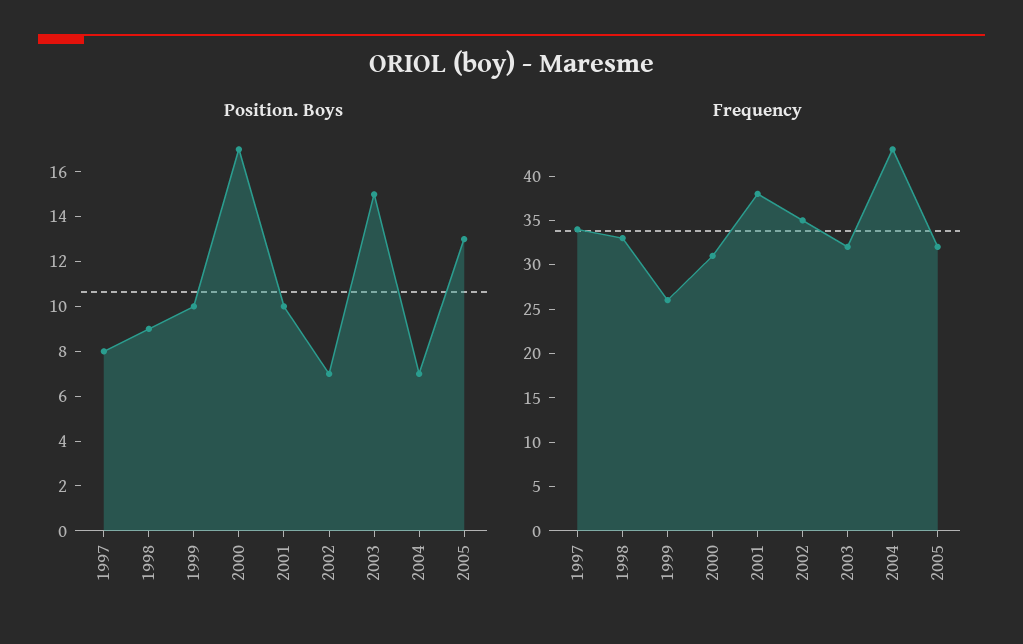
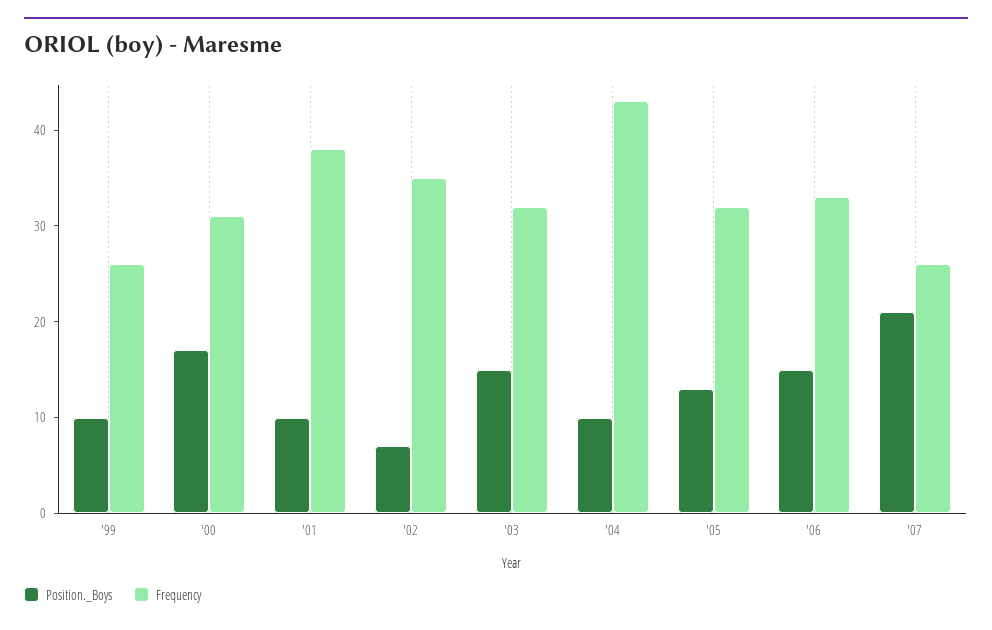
Position. Boys, 1997: 8 -> none
Position. Boys, 1998: 9 -> none
Position. Boys, 2004: 7 -> 10
Frequency, 1997: 34 -> none
Frequency, 1998: 33 -> none
Position. Boys, '06: none -> 15
Frequency, '06: none -> 33
Position. Boys, '07: none -> 21
Frequency, '07: none -> 26

